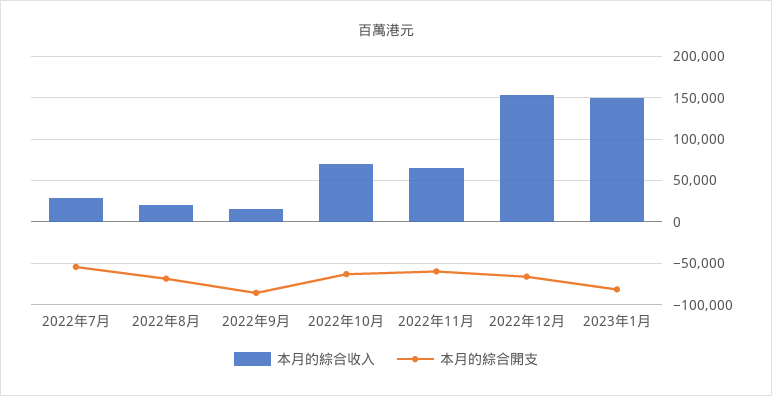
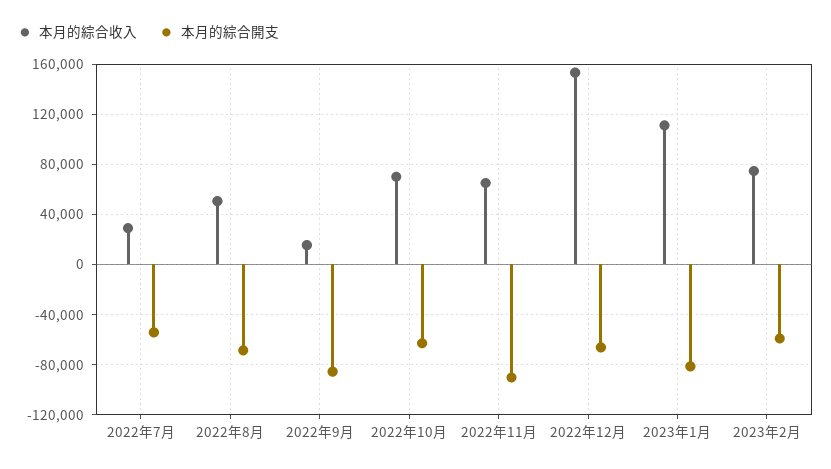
本月的綜合收入, 2022年8月: 20000 -> 50000
本月的綜合開支, 2022年11月: -60000 -> -90000
本月的綜合收入, 2023年1月: 150000 -> 110000
本月的綜合收入, 2023年2月: none -> 75000
本月的綜合開支, 2023年2月: none -> -60000

